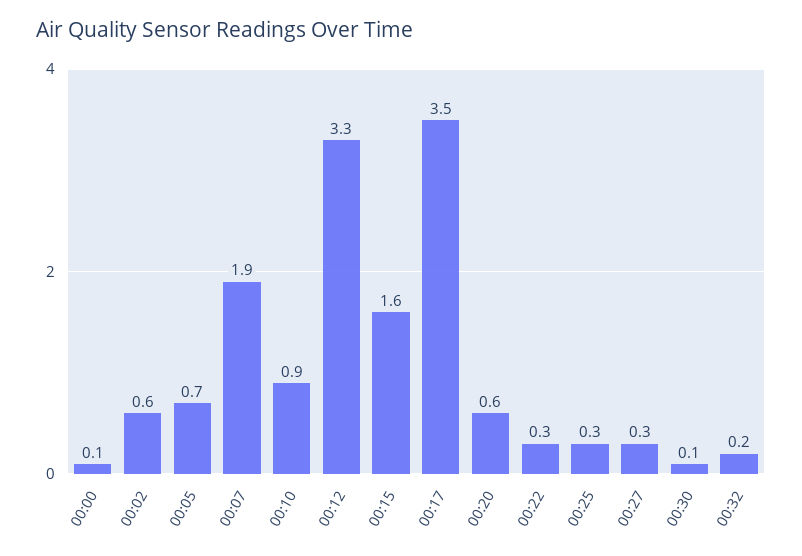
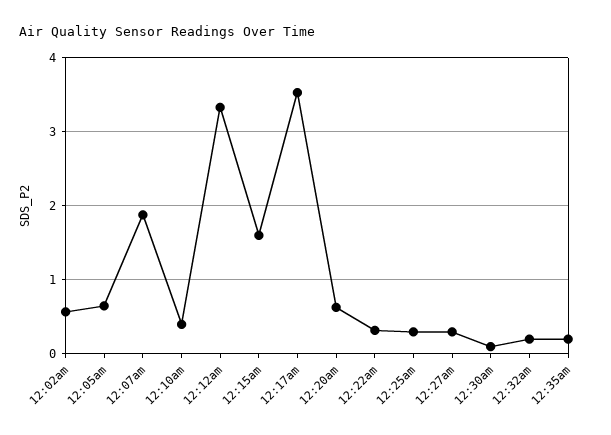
00:00: 0.1 -> none
00:10: 0.9 -> 0.4
12:35am: none -> 0.2

